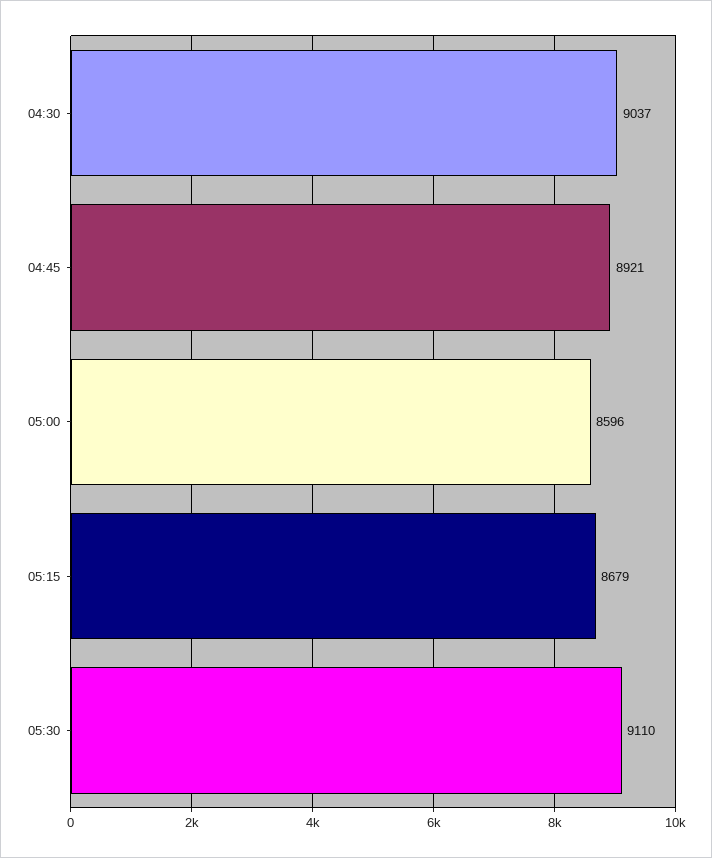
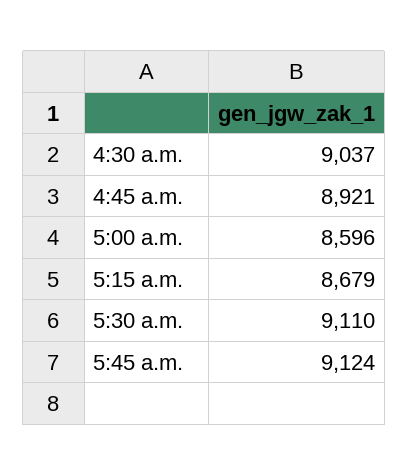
5:45 a.m.: none -> 9124

